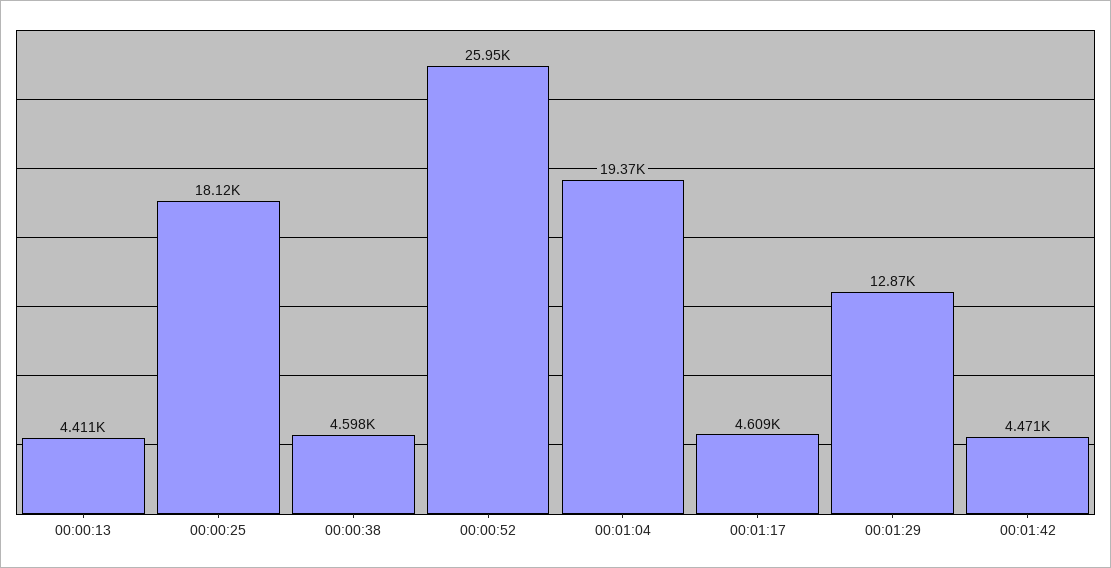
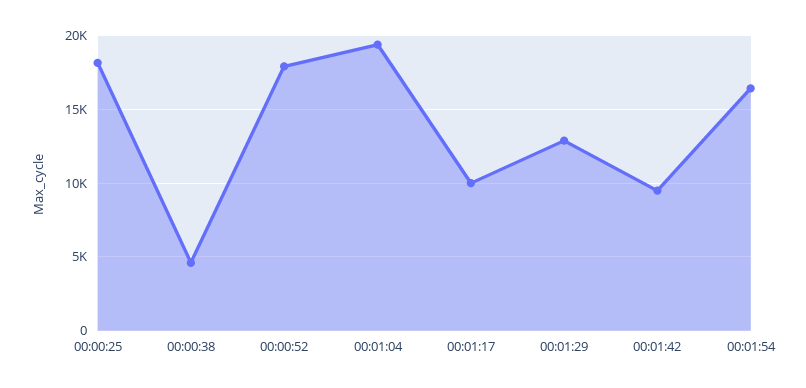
00:00:13: 4411 -> none
00:00:52: 25950 -> 18000
00:01:17: 4609 -> 10000
00:01:42: 4471 -> 9500
00:01:54: none -> 16500

